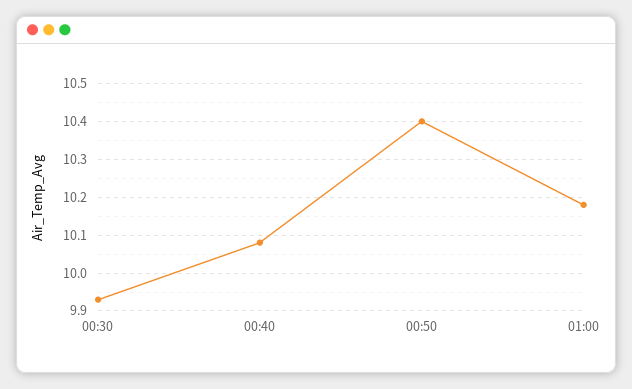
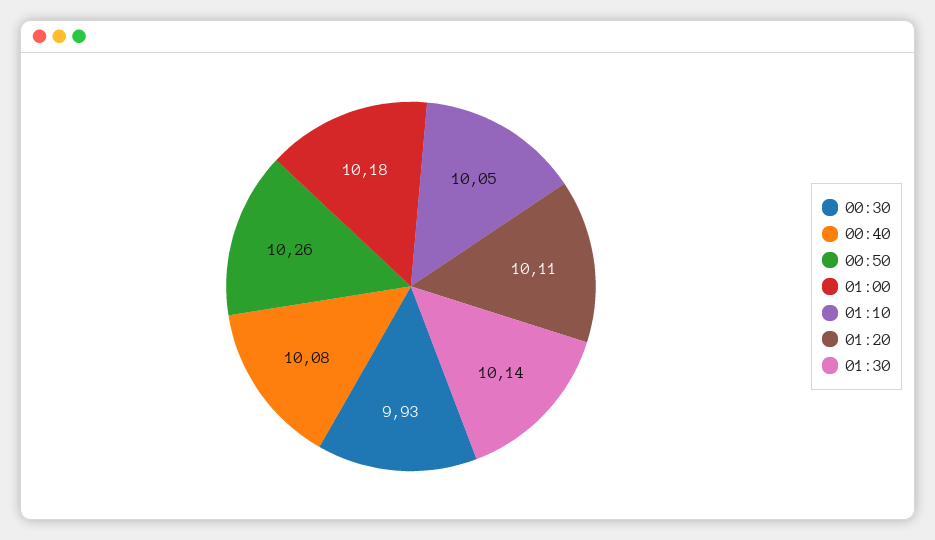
00:50: 10.4 -> 10.26
01:10: none -> 10.05
01:20: none -> 10.11
01:30: none -> 10.14

